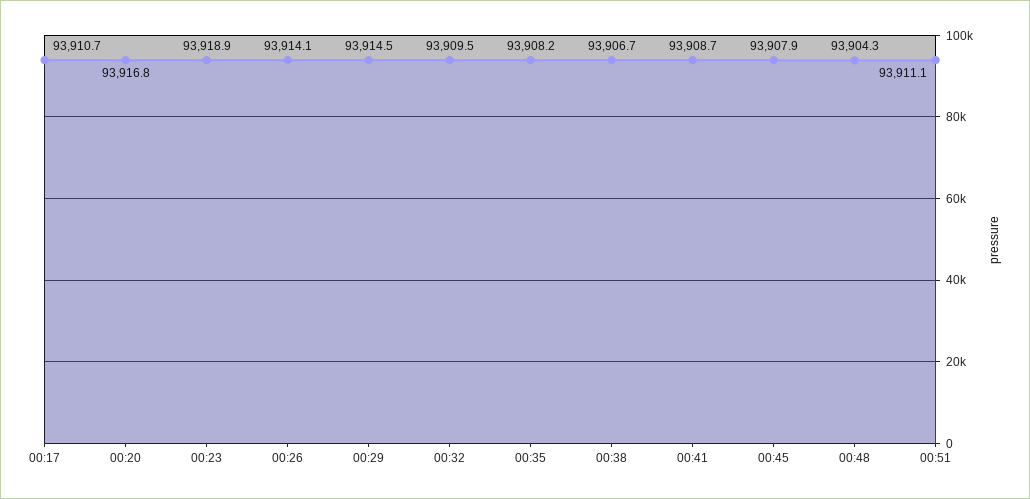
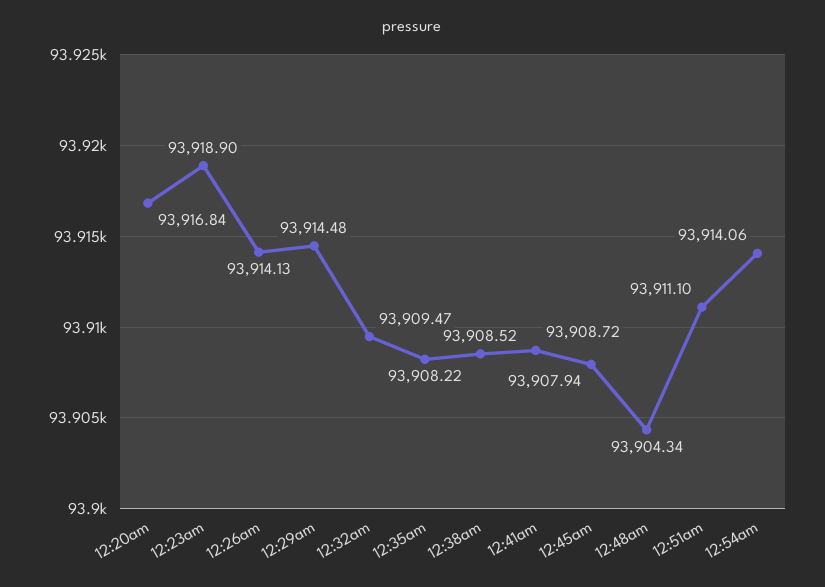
00:17: 93910.7 -> none
00:38: 93906.7 -> 93908.52
12:54am: none -> 93914.06

